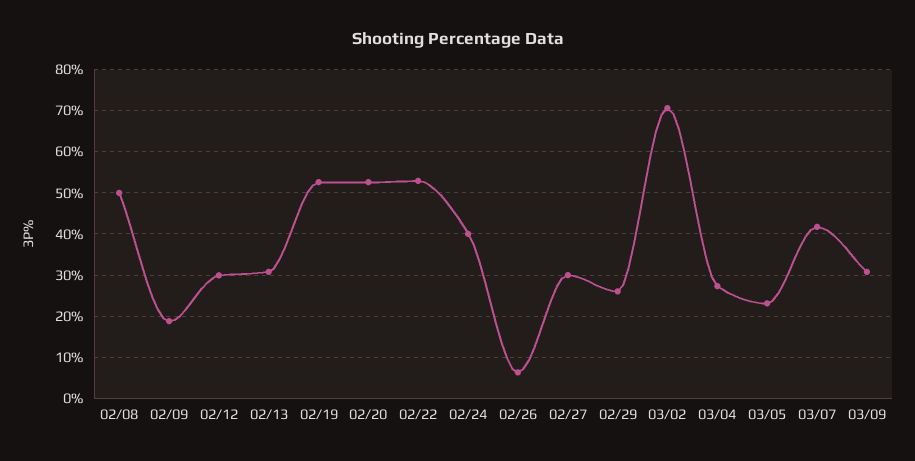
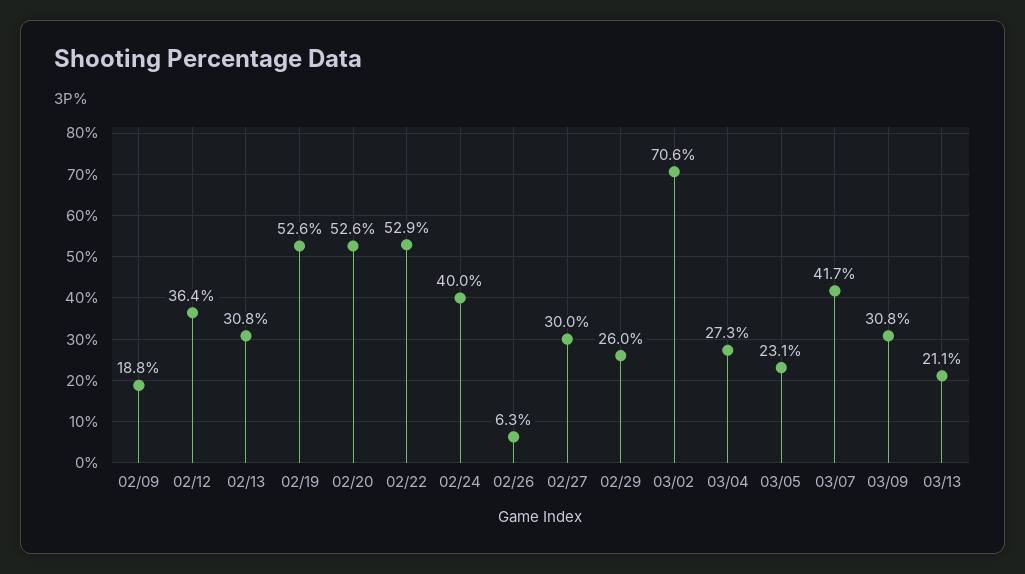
02/08: 50 -> none
02/12: 30 -> 36.4
03/13: none -> 21.1

